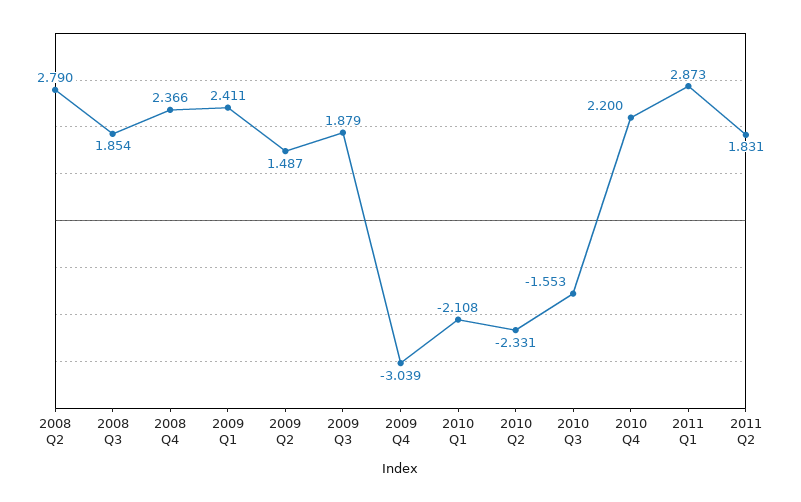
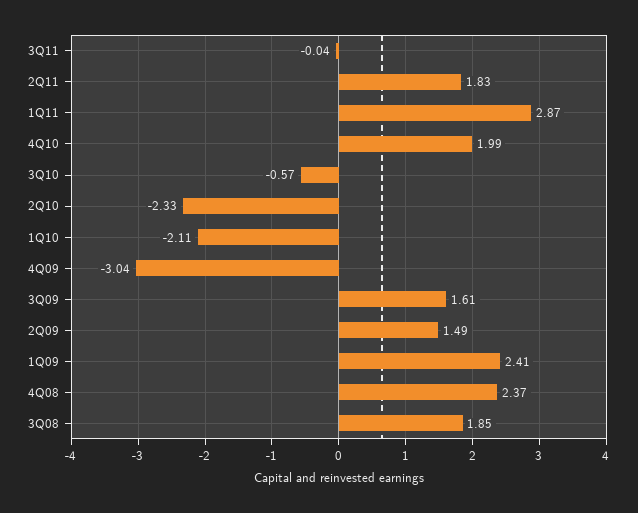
2008 Q2: 2.79 -> none
2009 Q3: 1.879 -> 1.61
2010 Q3: -1.553 -> -0.57
2010 Q4: 2.2 -> 1.99
3Q11: none -> -0.04

